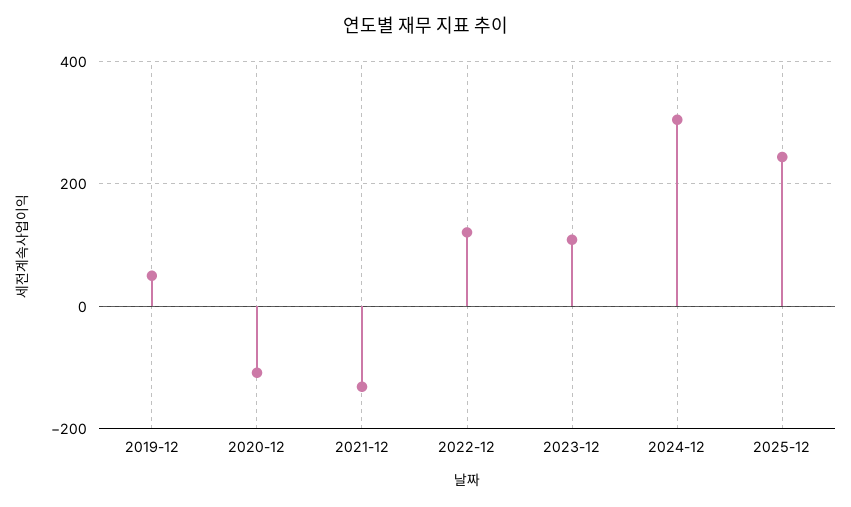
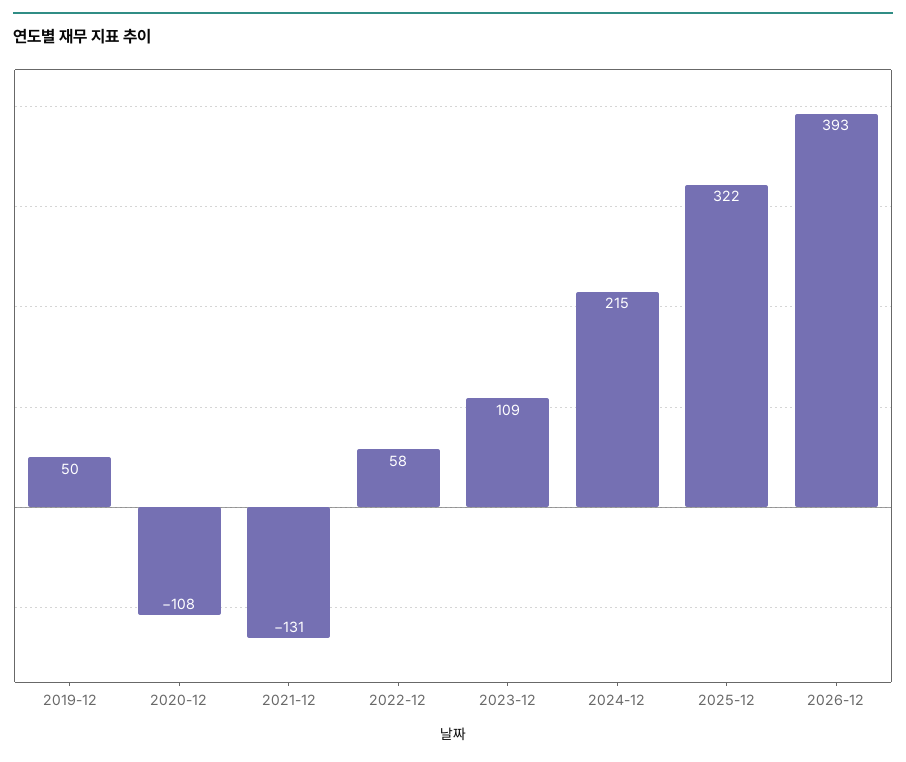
2022-12: 120 -> 58
2024-12: 300 -> 215
2025-12: 240 -> 322
2026-12: none -> 393

